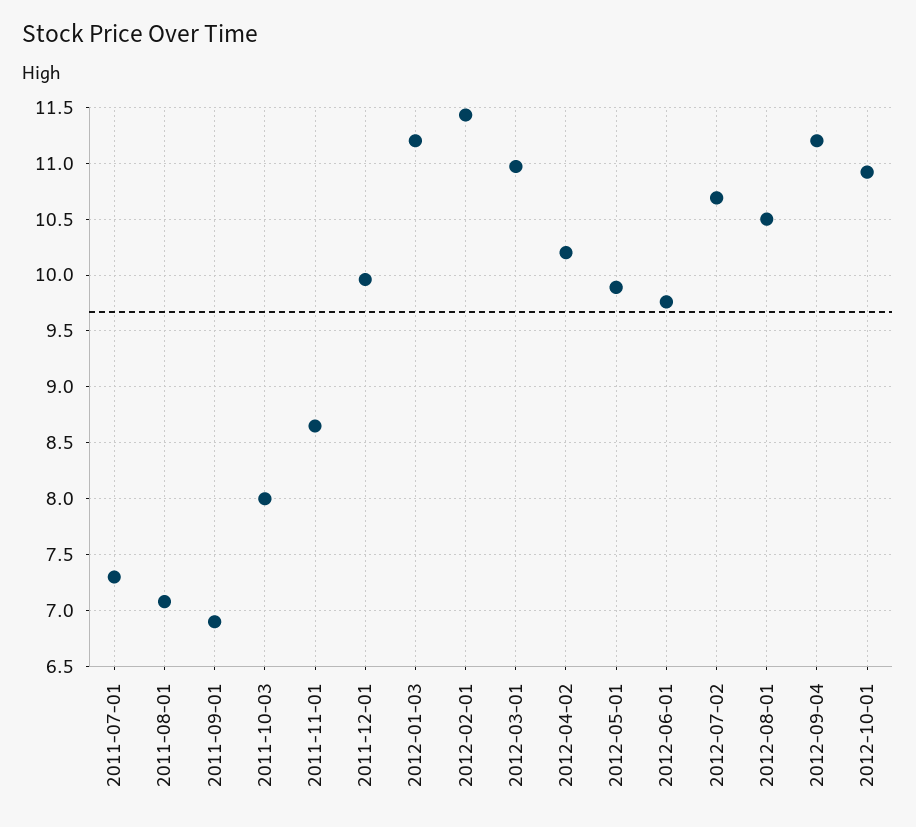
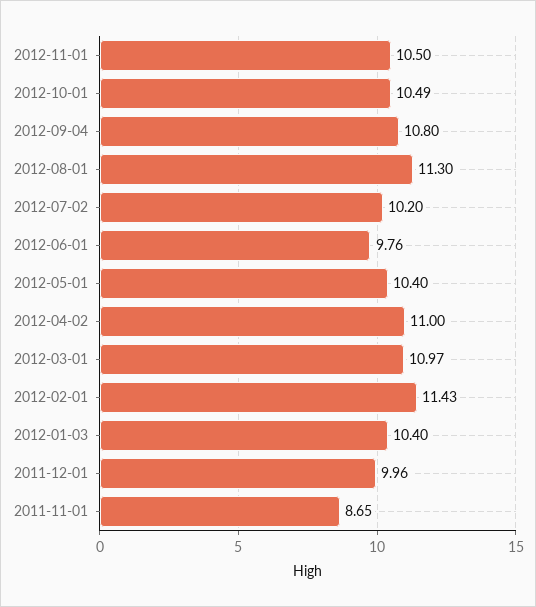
2011-07-01: 7.3 -> none
2011-08-01: 7.1 -> none
2011-09-01: 6.9 -> none
2011-10-03: 8 -> none
2012-01-03: 11.2 -> 10.4
2012-04-02: 10.2 -> 11
2012-05-01: 9.9 -> 10.4
2012-07-02: 10.7 -> 10.2
2012-08-01: 10.5 -> 11.3
2012-09-04: 11.2 -> 10.8
2012-10-01: 10.9 -> 10.49
2012-11-01: none -> 10.5

